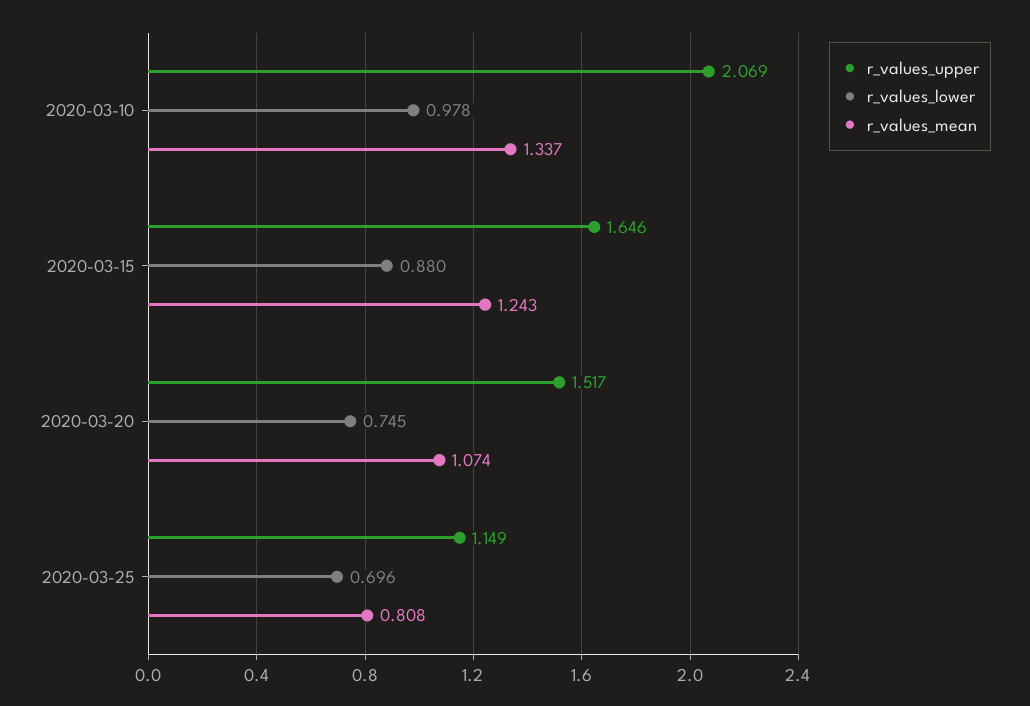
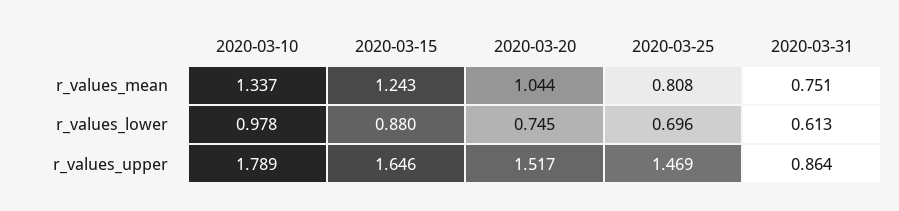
r_values_upper, 2020-03-10: 2.069 -> 1.789
r_values_mean, 2020-03-20: 1.074 -> 1.044
r_values_upper, 2020-03-25: 1.149 -> 1.469
r_values_mean, 2020-03-31: none -> 0.751
r_values_lower, 2020-03-31: none -> 0.613
r_values_upper, 2020-03-31: none -> 0.864

